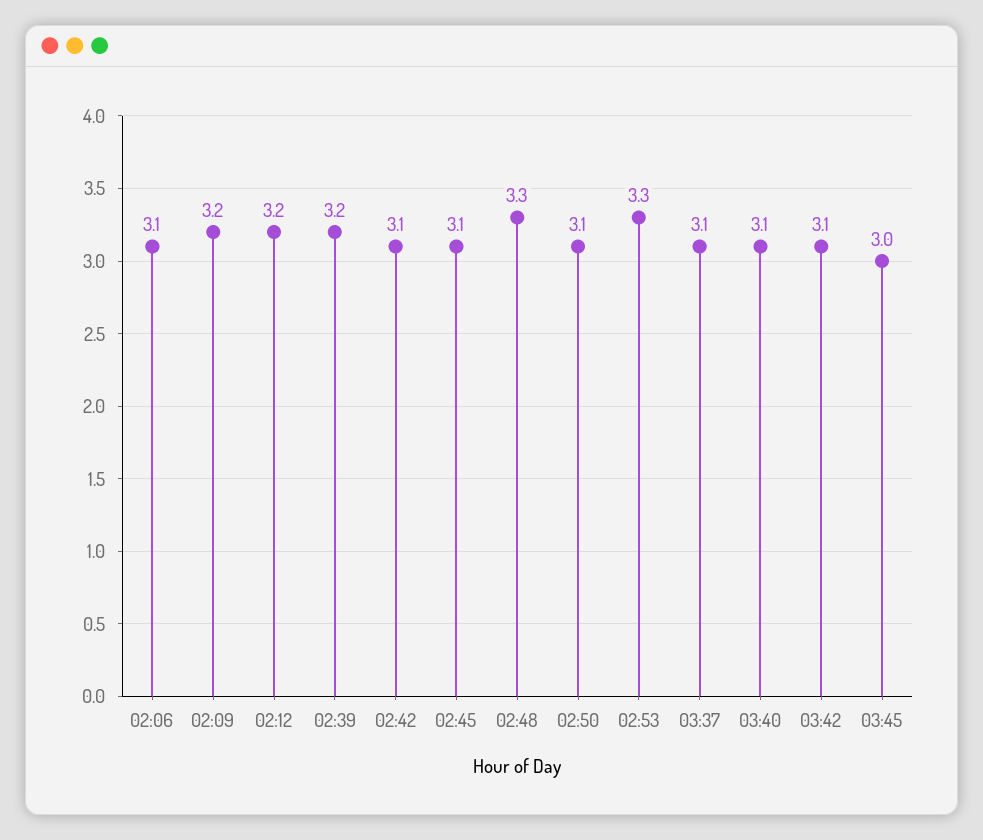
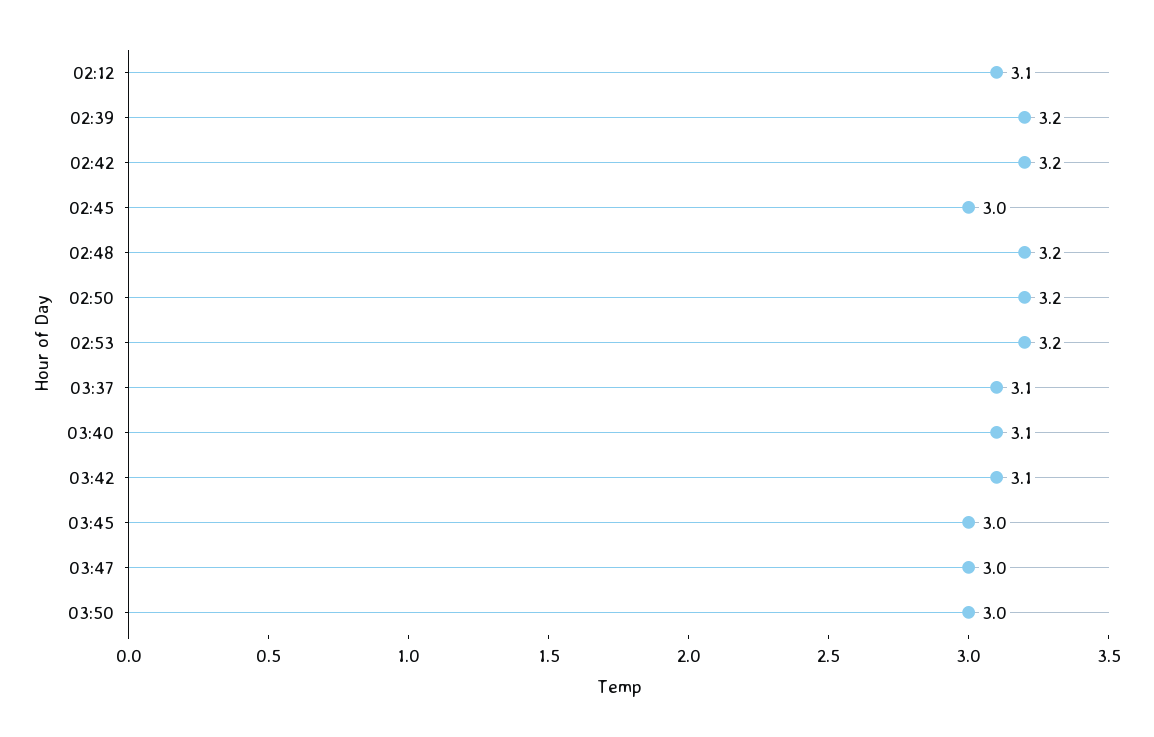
02:06: 3.1 -> none
02:09: 3.2 -> none
02:12: 3.2 -> 3.1
02:42: 3.1 -> 3.2
02:45: 3.1 -> 3
02:48: 3.3 -> 3.2
02:50: 3.1 -> 3.2
02:53: 3.3 -> 3.2
03:47: none -> 3
03:50: none -> 3

